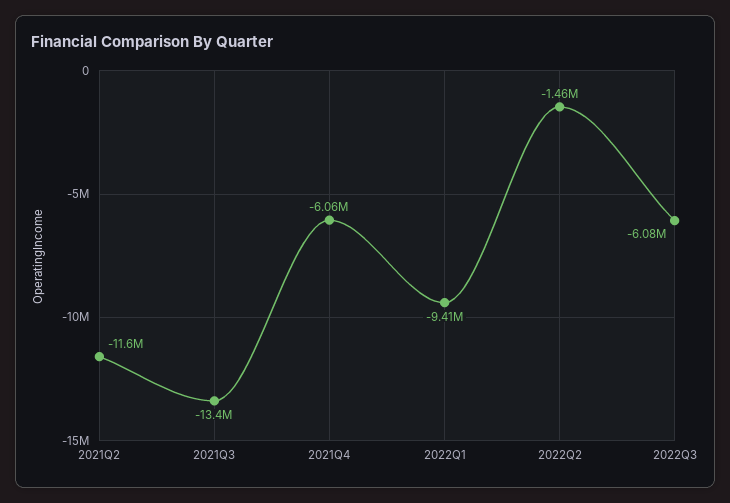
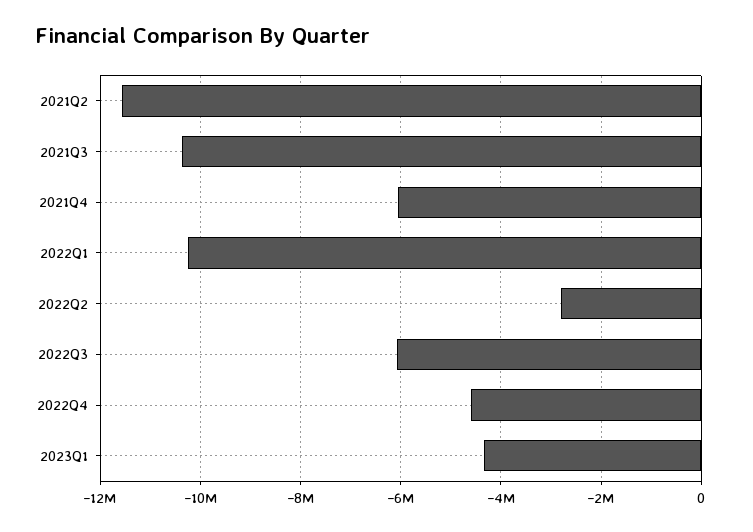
2021Q3: -13400000 -> -10400000
2022Q1: -9410000 -> -10200000
2022Q2: -1460000 -> -2800000
2022Q4: none -> -4600000
2023Q1: none -> -4400000

